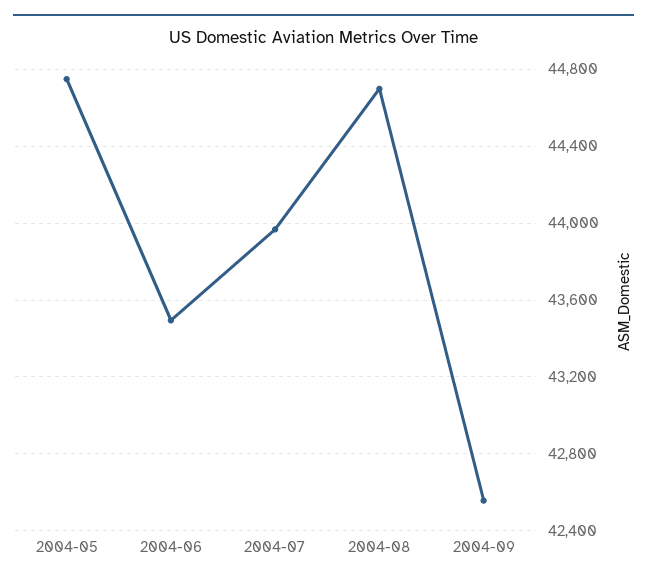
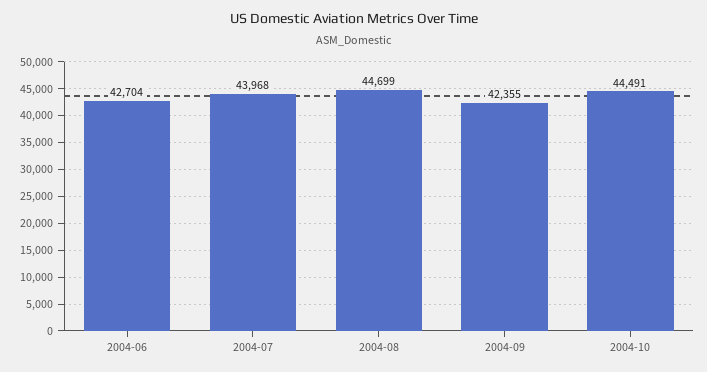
2004-05: 44750 -> none
2004-06: 43500 -> 42704
2004-09: 42550 -> 42355
2004-10: none -> 44491

